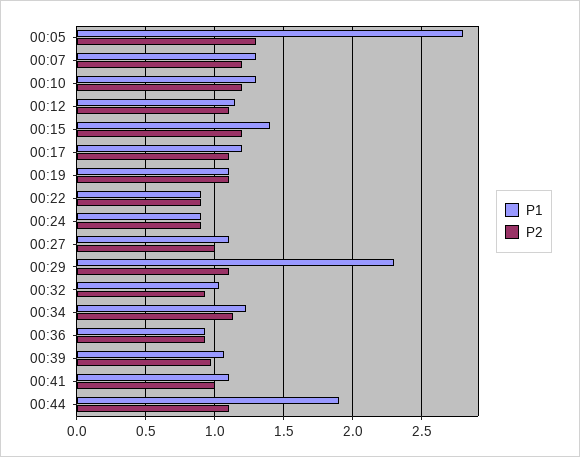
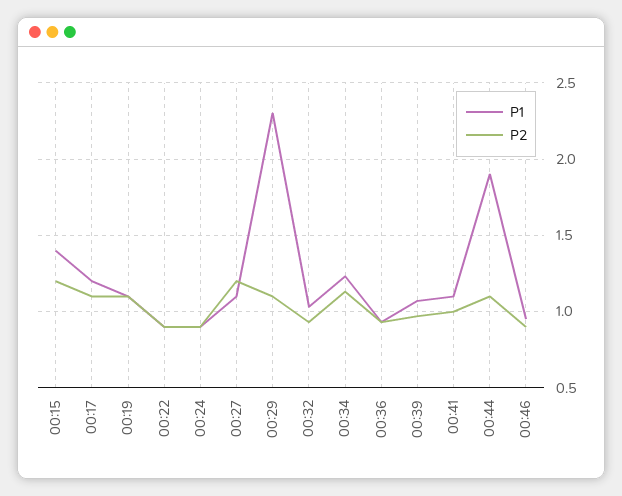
P1, 00:05: 2.8 -> none
P2, 00:05: 1.3 -> none
P1, 00:07: 1.3 -> none
P2, 00:07: 1.2 -> none
P1, 00:10: 1.3 -> none
P2, 00:10: 1.2 -> none
P1, 00:12: 1.15 -> none
P2, 00:12: 1.1 -> none
P2, 00:27: 1 -> 1.2
P1, 00:46: none -> 0.95
P2, 00:46: none -> 0.9

